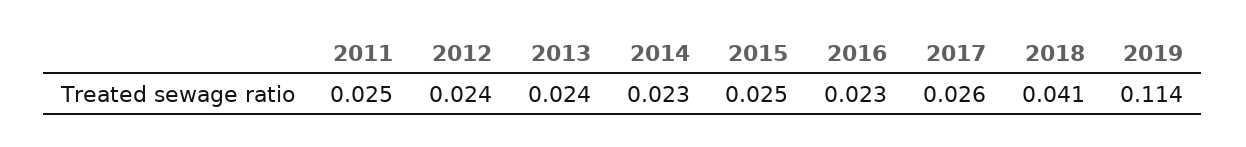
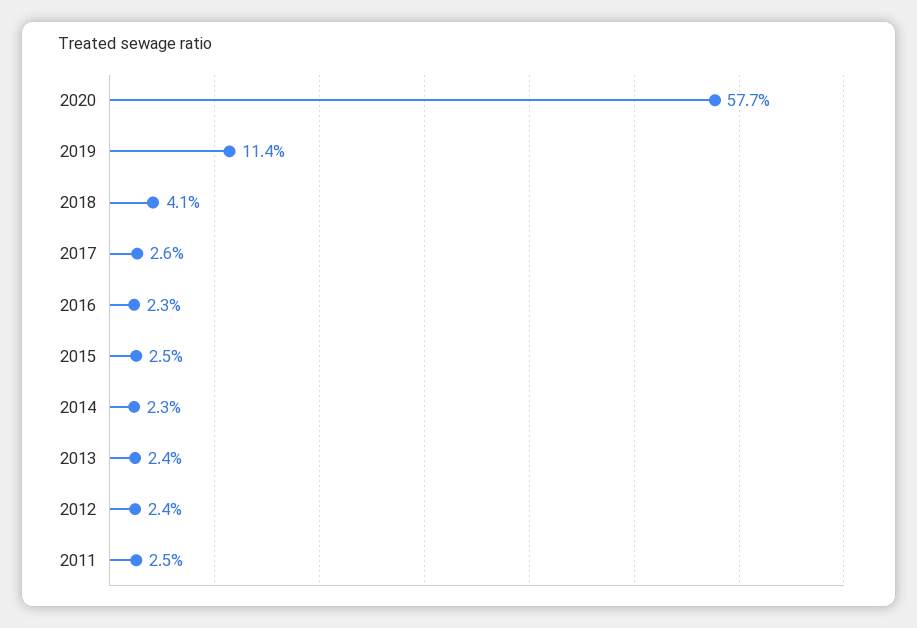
2020: none -> 0.577

